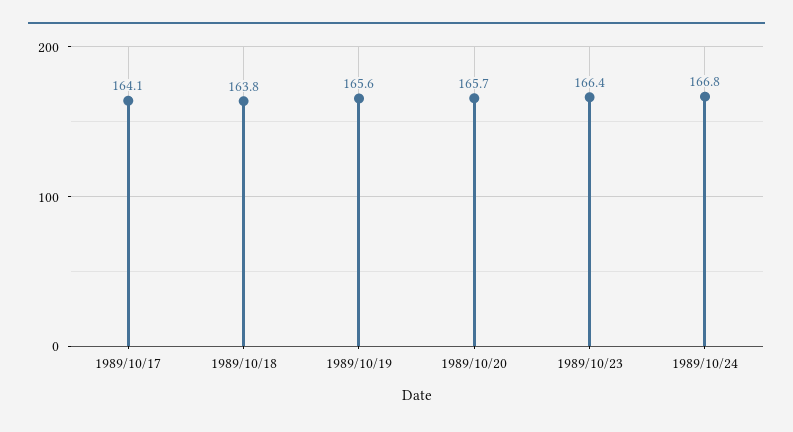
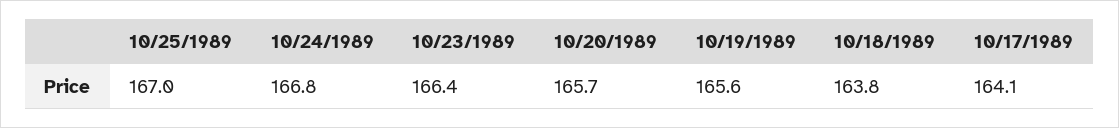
10/25/1989: none -> 167

